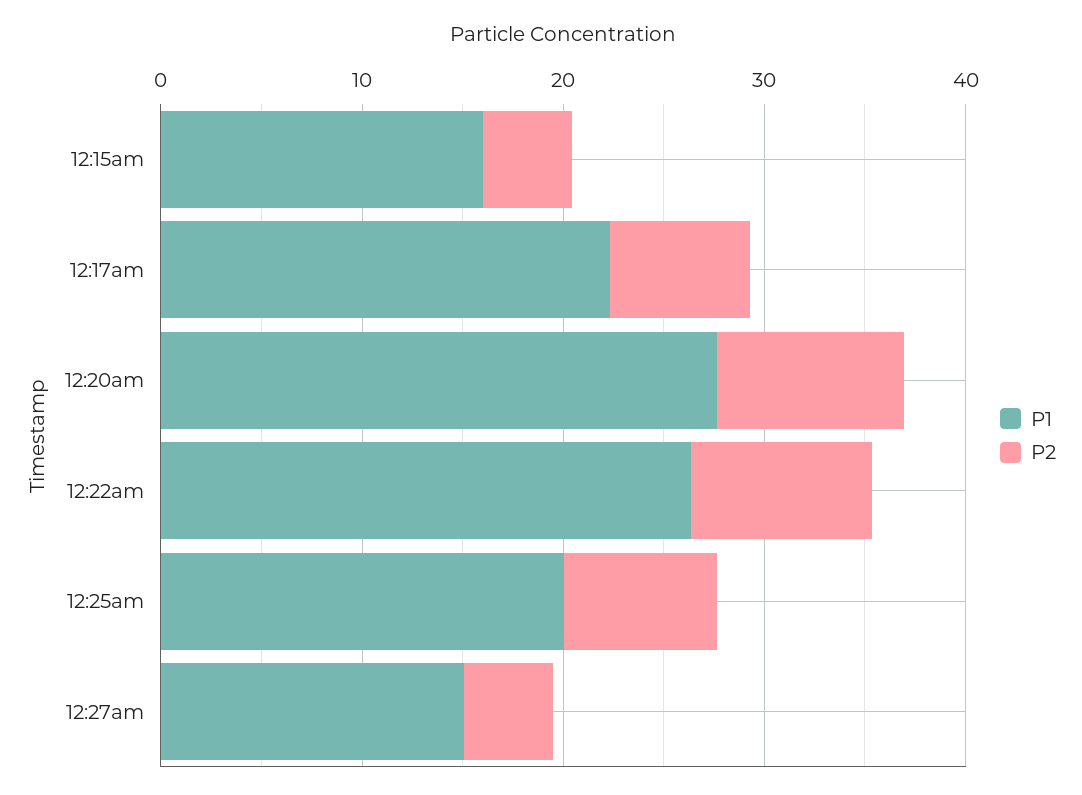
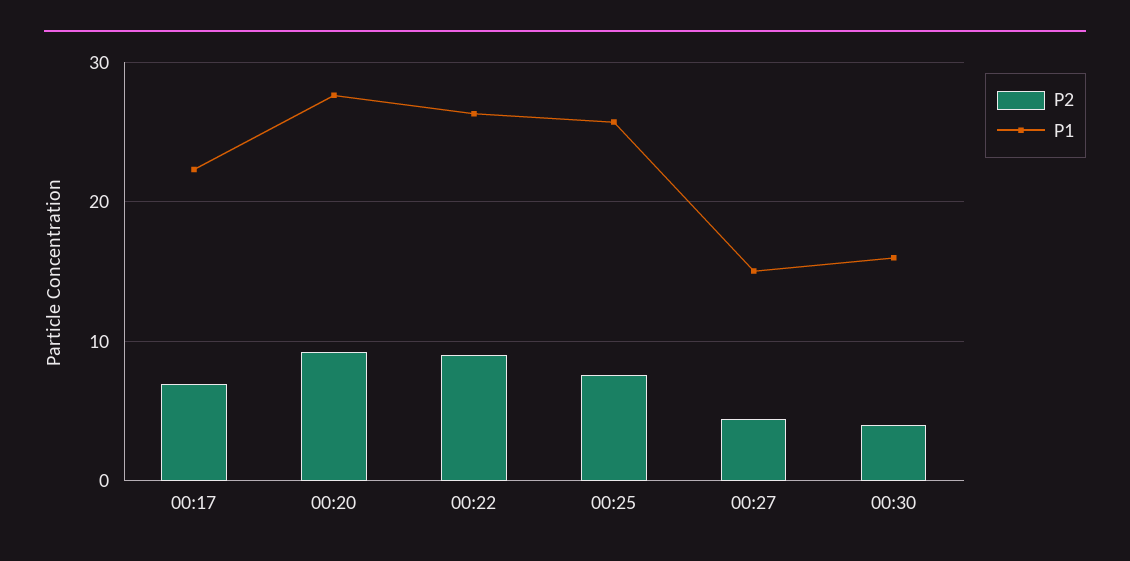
P1, 12:15am: 16 -> none
P2, 12:15am: 4 -> none
P1, 12:25am: 20 -> 26
P2, 00:30: none -> 4
P1, 00:30: none -> 16

